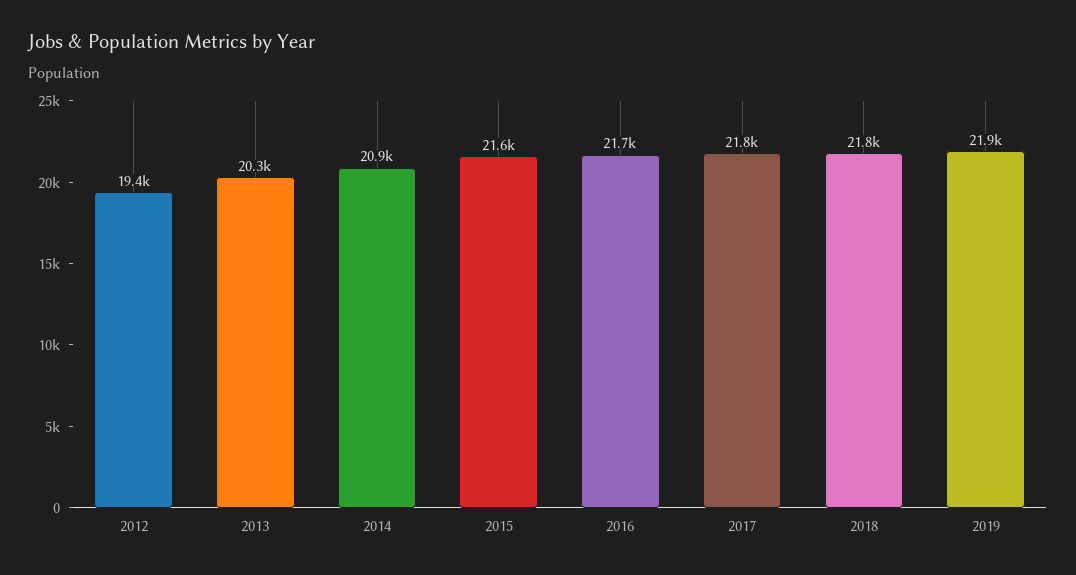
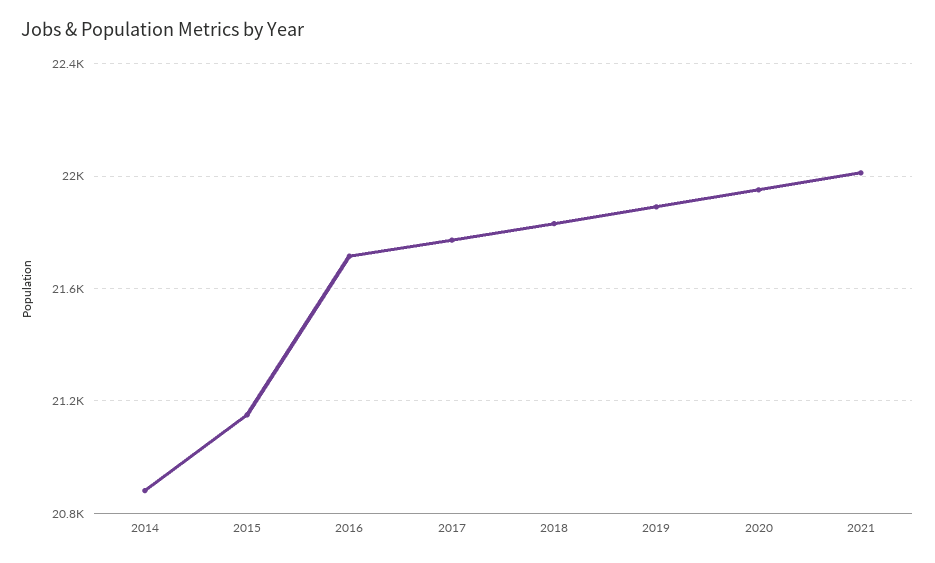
2012: 19400 -> none
2013: 20300 -> none
2015: 21600 -> 21150
2020: none -> 21950
2021: none -> 22000

